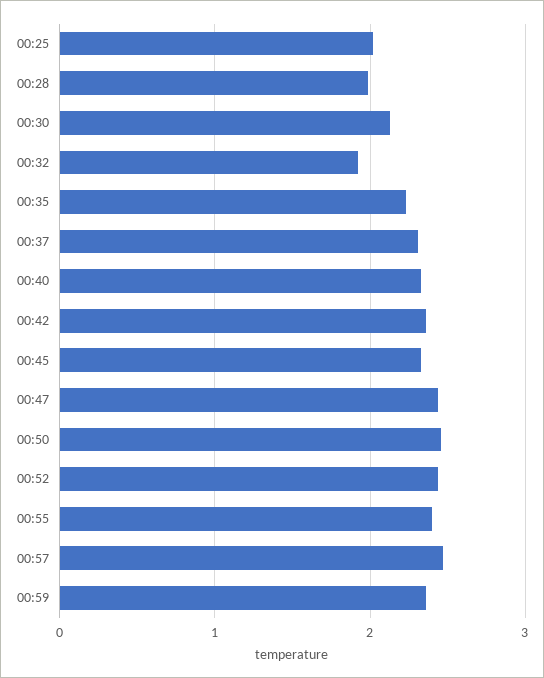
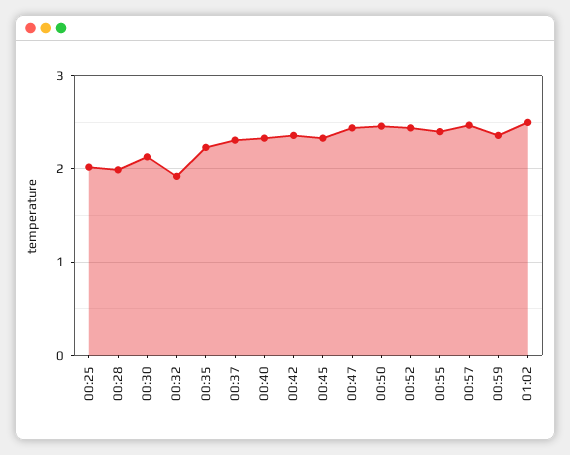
01:02: none -> 2.5

